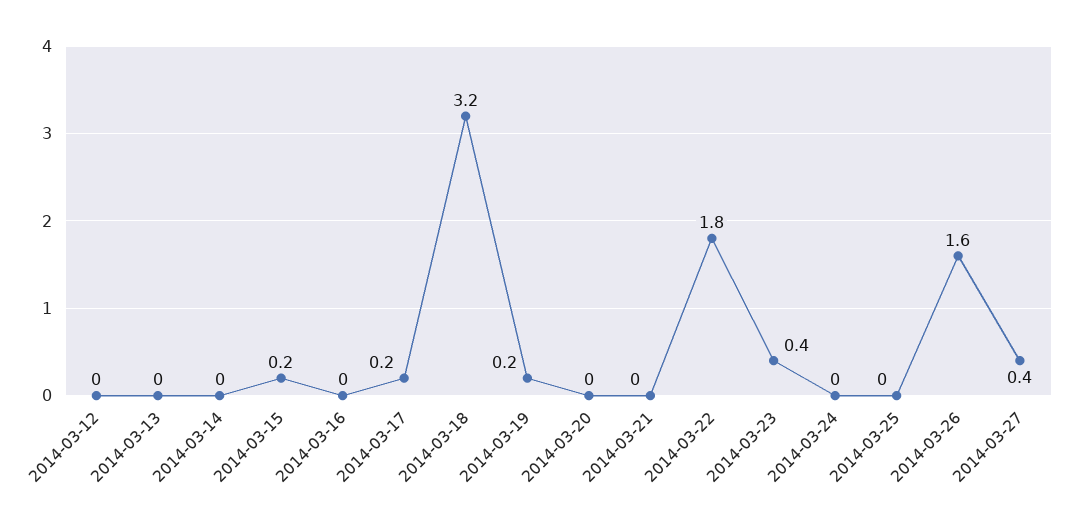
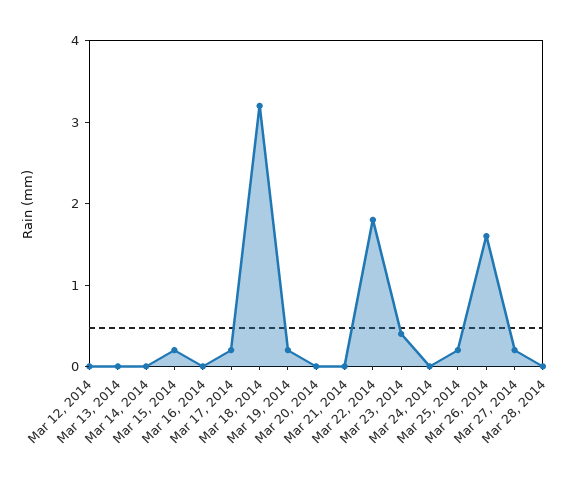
2014-03-25: 0 -> 0.2
2014-03-27: 0.4 -> 0.2
Mar 28, 2014: none -> 0

